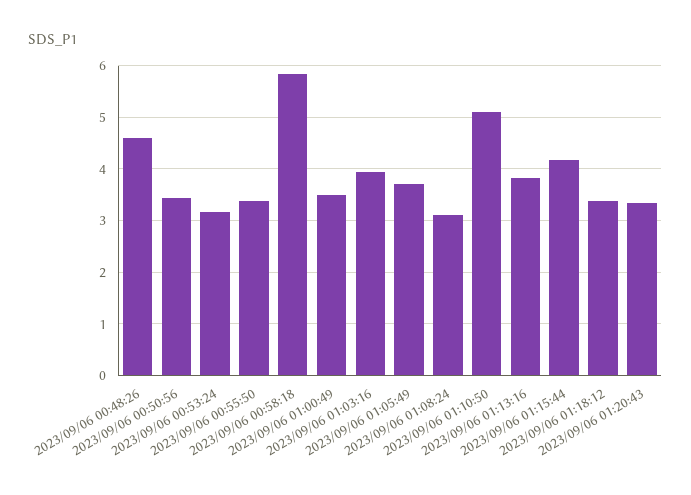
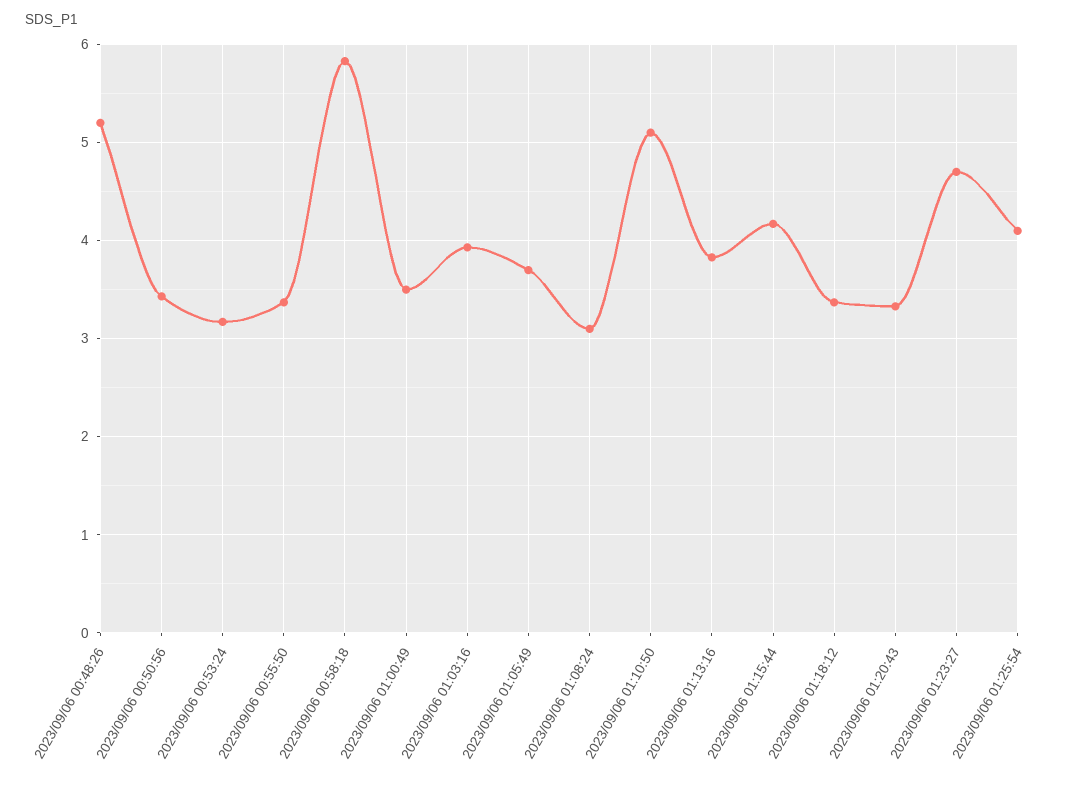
2023/09/06 00:48:26: 4.6 -> 5.2
2023/09/06 01:23:27: none -> 4.7
2023/09/06 01:25:54: none -> 4.1

